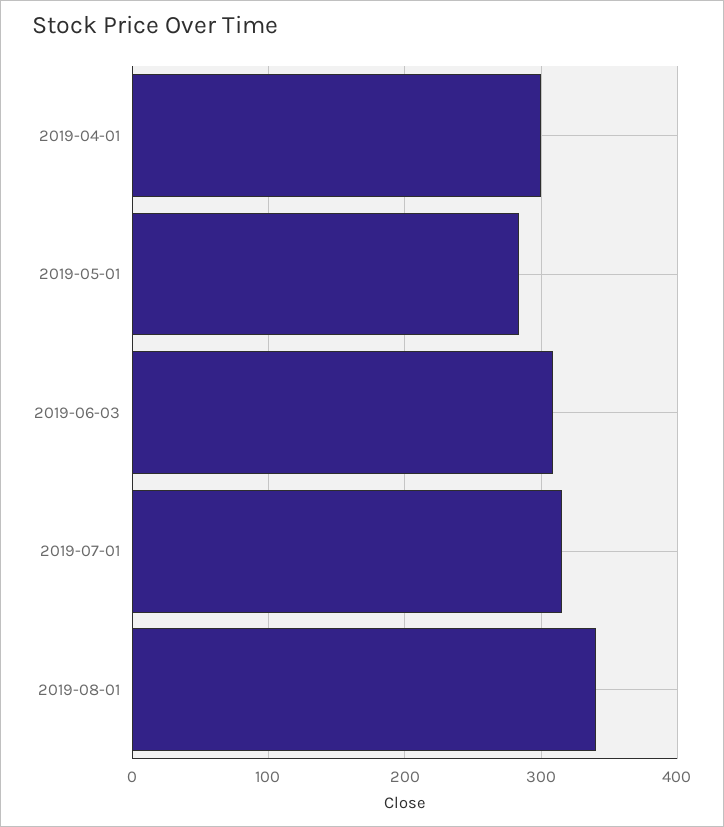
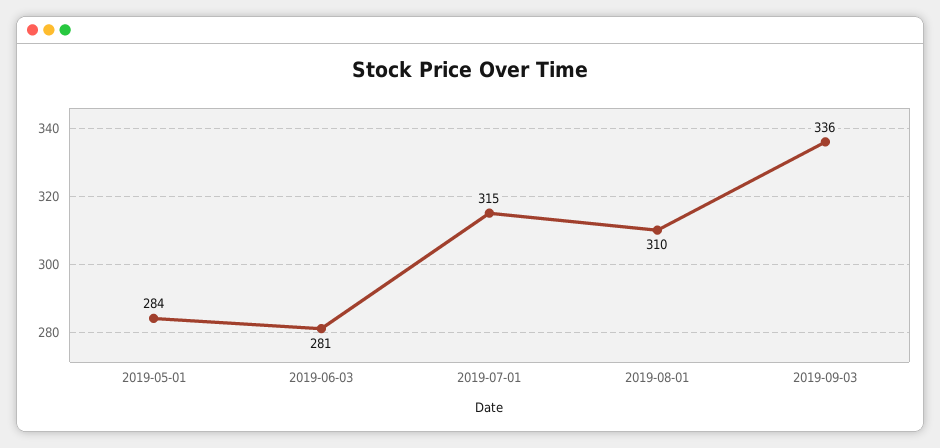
2019-04-01: 300 -> none
2019-06-03: 310 -> 281
2019-08-01: 340 -> 310
2019-09-03: none -> 336

